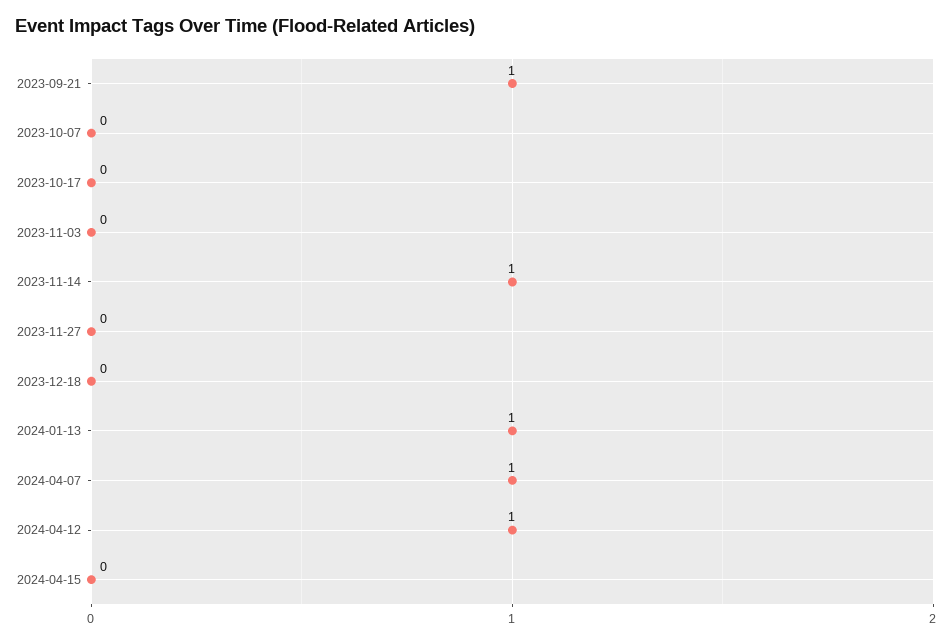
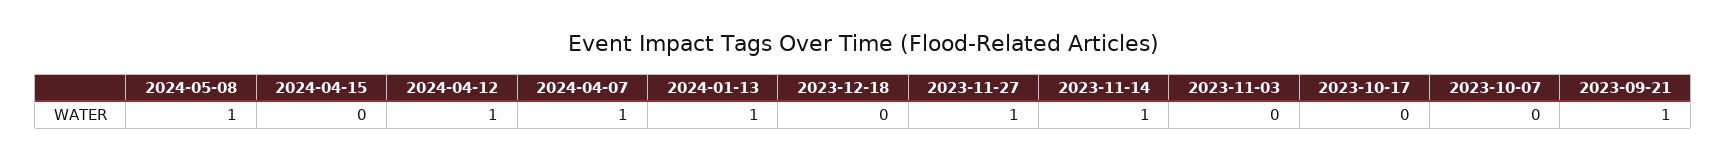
2023-11-27: 0 -> 1
2024-05-08: none -> 1

